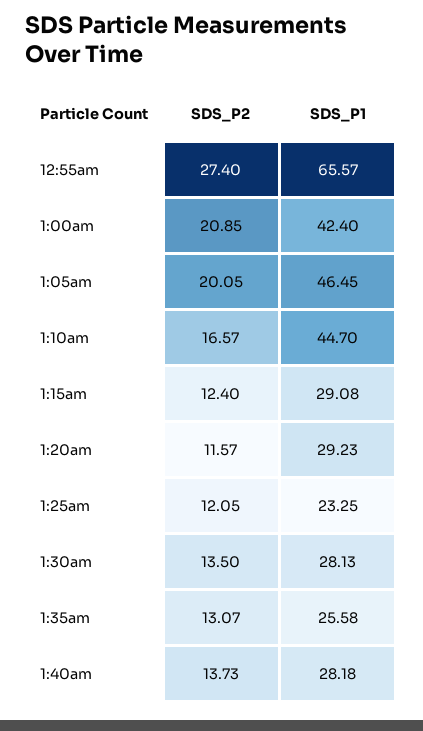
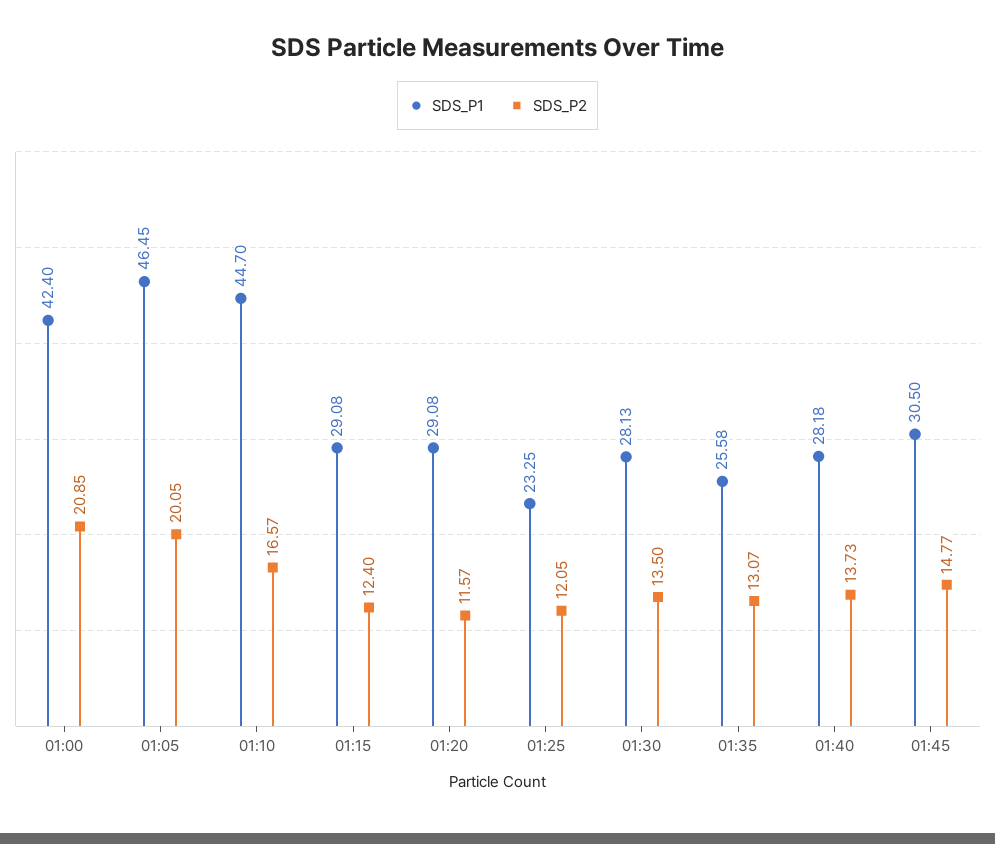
SDS_P2, 12:55am: 27.4 -> none
SDS_P1, 12:55am: 65.57 -> none
SDS_P1, 1:20am: 29.23 -> 29.08
SDS_P1, 01:45: none -> 30.5
SDS_P2, 01:45: none -> 14.77

